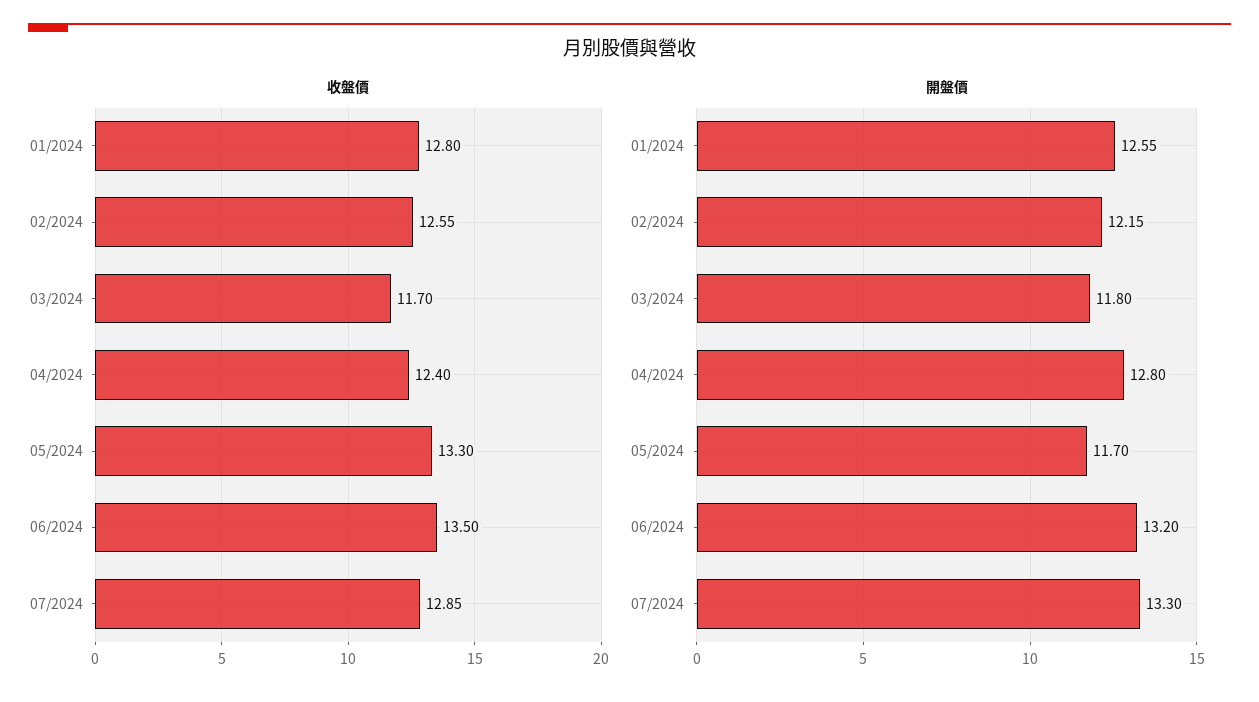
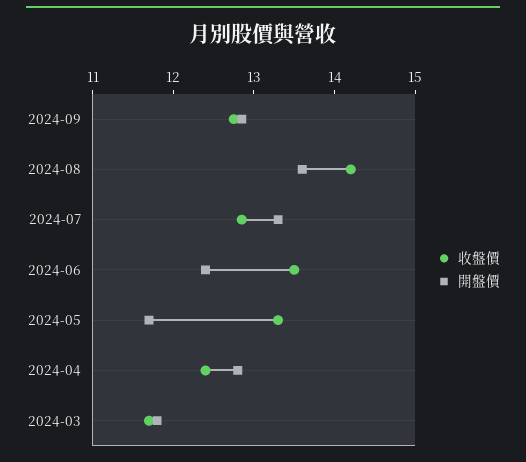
收盤價, 01/2024: 12.8 -> none
收盤價, 02/2024: 12.55 -> none
開盤價, 01/2024: 12.55 -> none
開盤價, 02/2024: 12.15 -> none
開盤價, 06/2024: 13.2 -> 12.4
收盤價, 2024-09: none -> 12.8
開盤價, 2024-09: none -> 12.8
收盤價, 2024-08: none -> 14.2
開盤價, 2024-08: none -> 13.6

